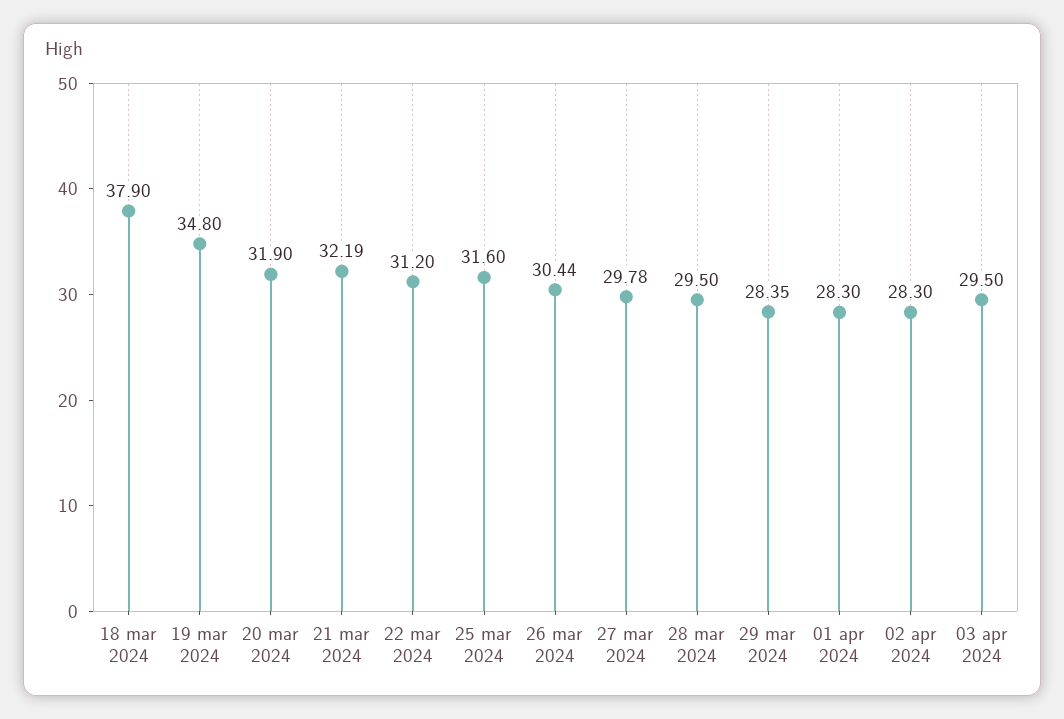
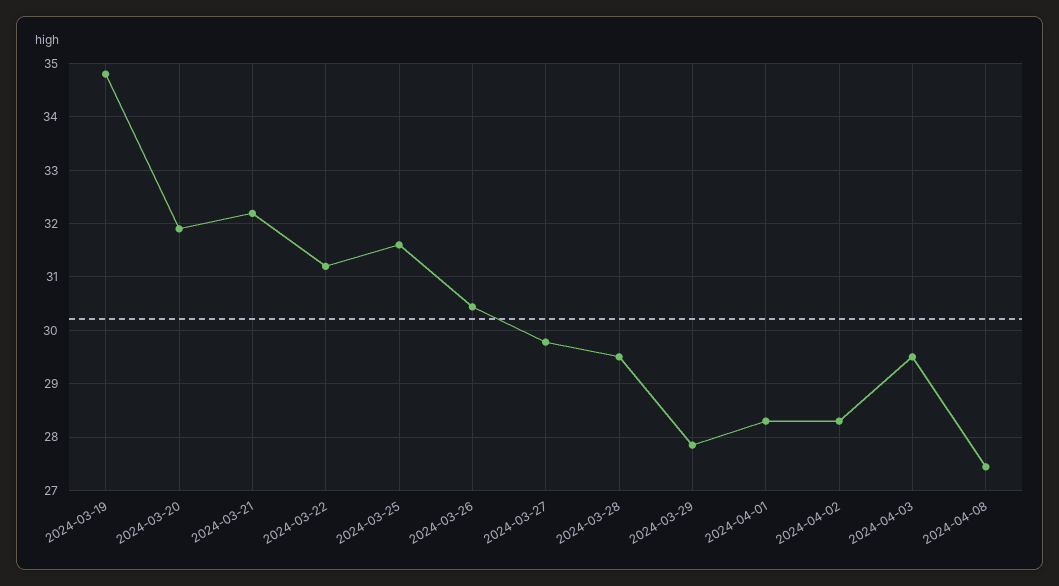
18 mar 2024: 37.9 -> none
29 mar 2024: 28.35 -> 27.8
2024-04-08: none -> 27.4

